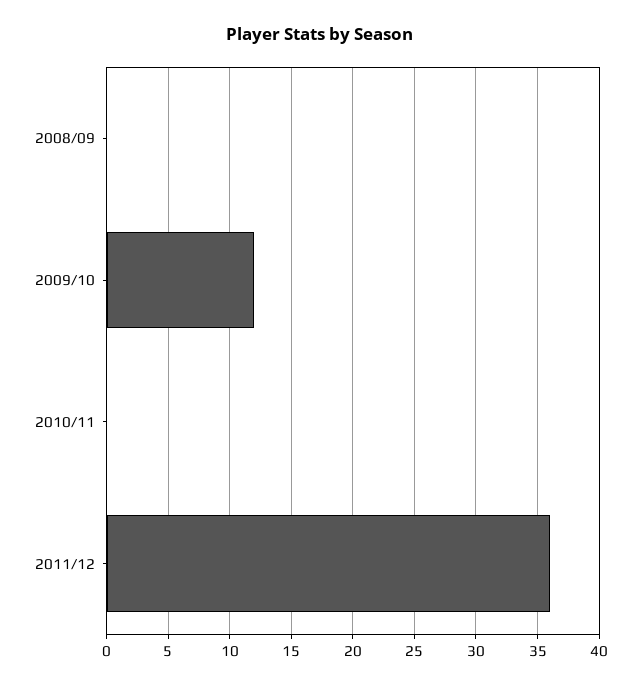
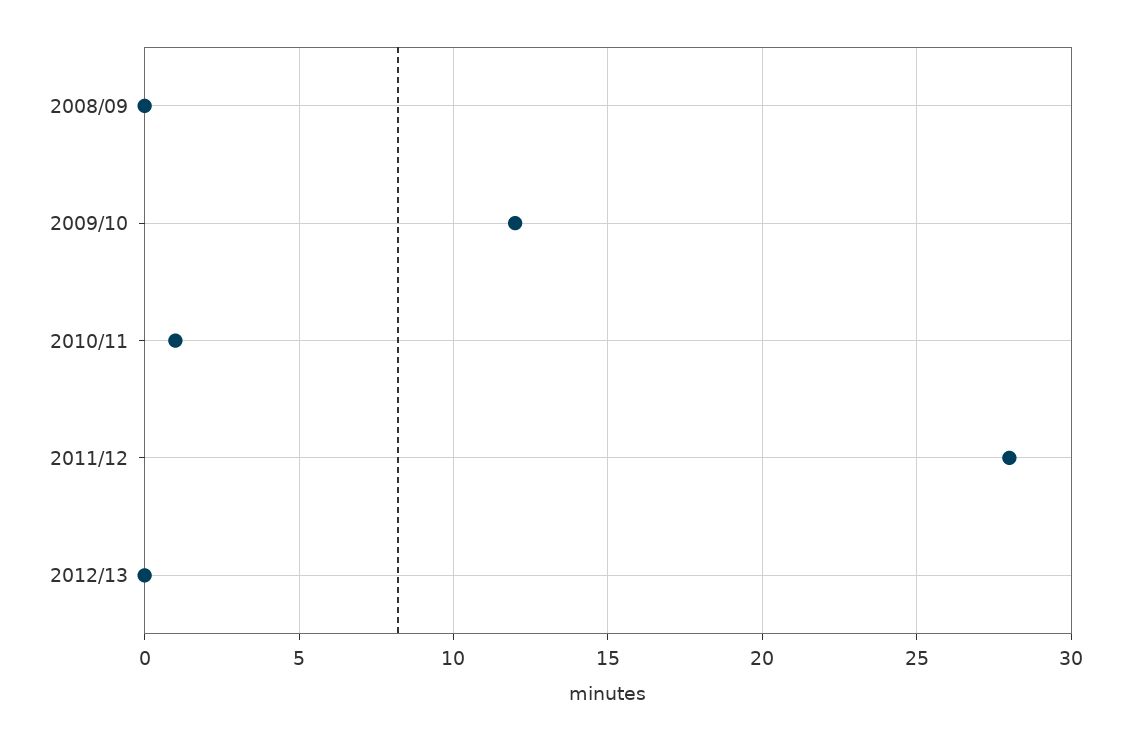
2010/11: 0 -> 1
2011/12: 36 -> 28
2012/13: none -> 0

